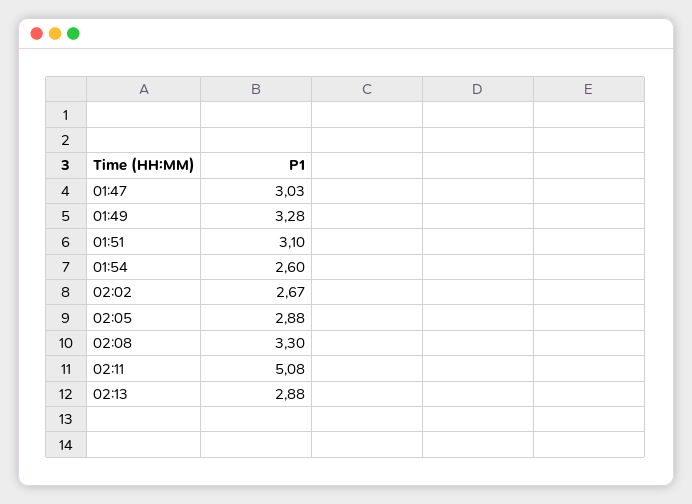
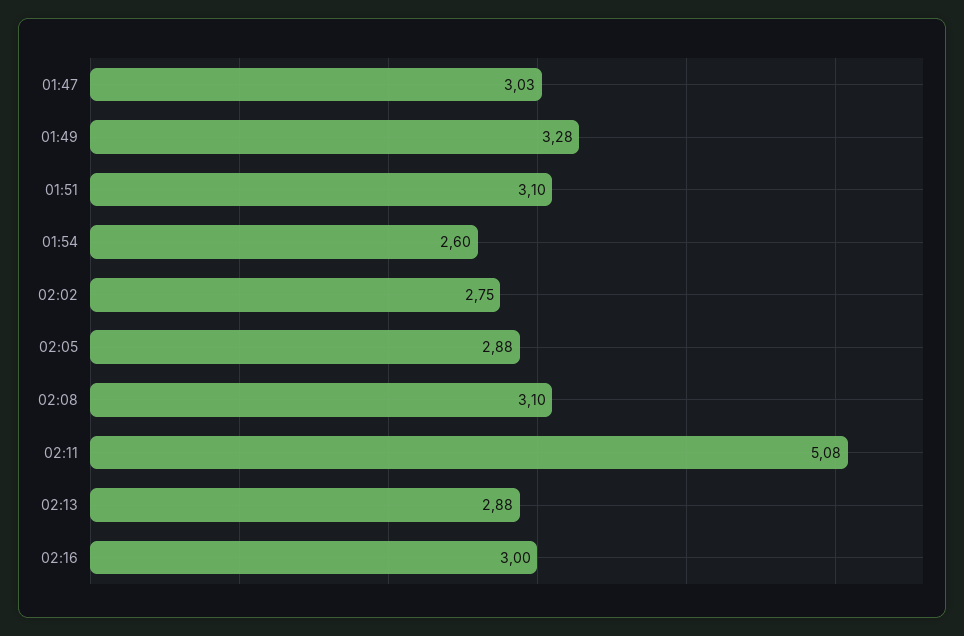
02:02: 2.67 -> 2.75
02:08: 3.3 -> 3.1
02:16: none -> 3

